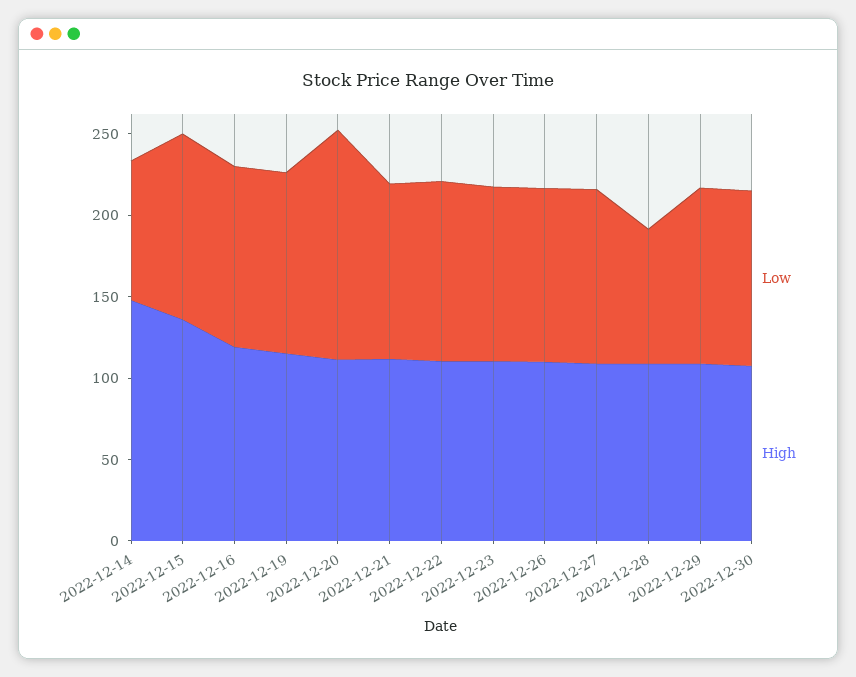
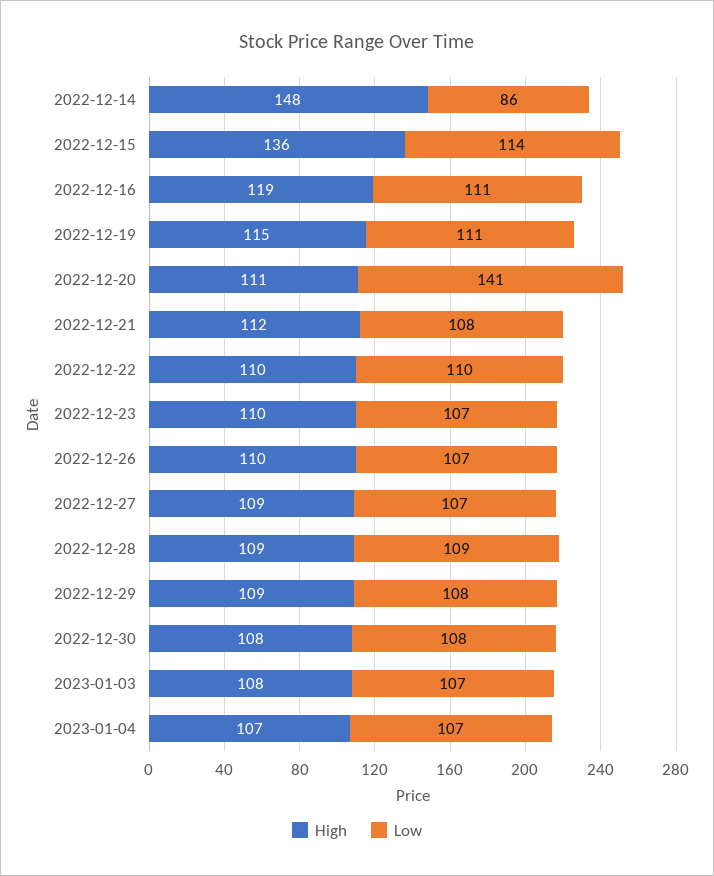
Low, 2022-12-28: 80 -> 109
High, 2023-01-03: none -> 108
Low, 2023-01-03: none -> 107
High, 2023-01-04: none -> 107
Low, 2023-01-04: none -> 107

